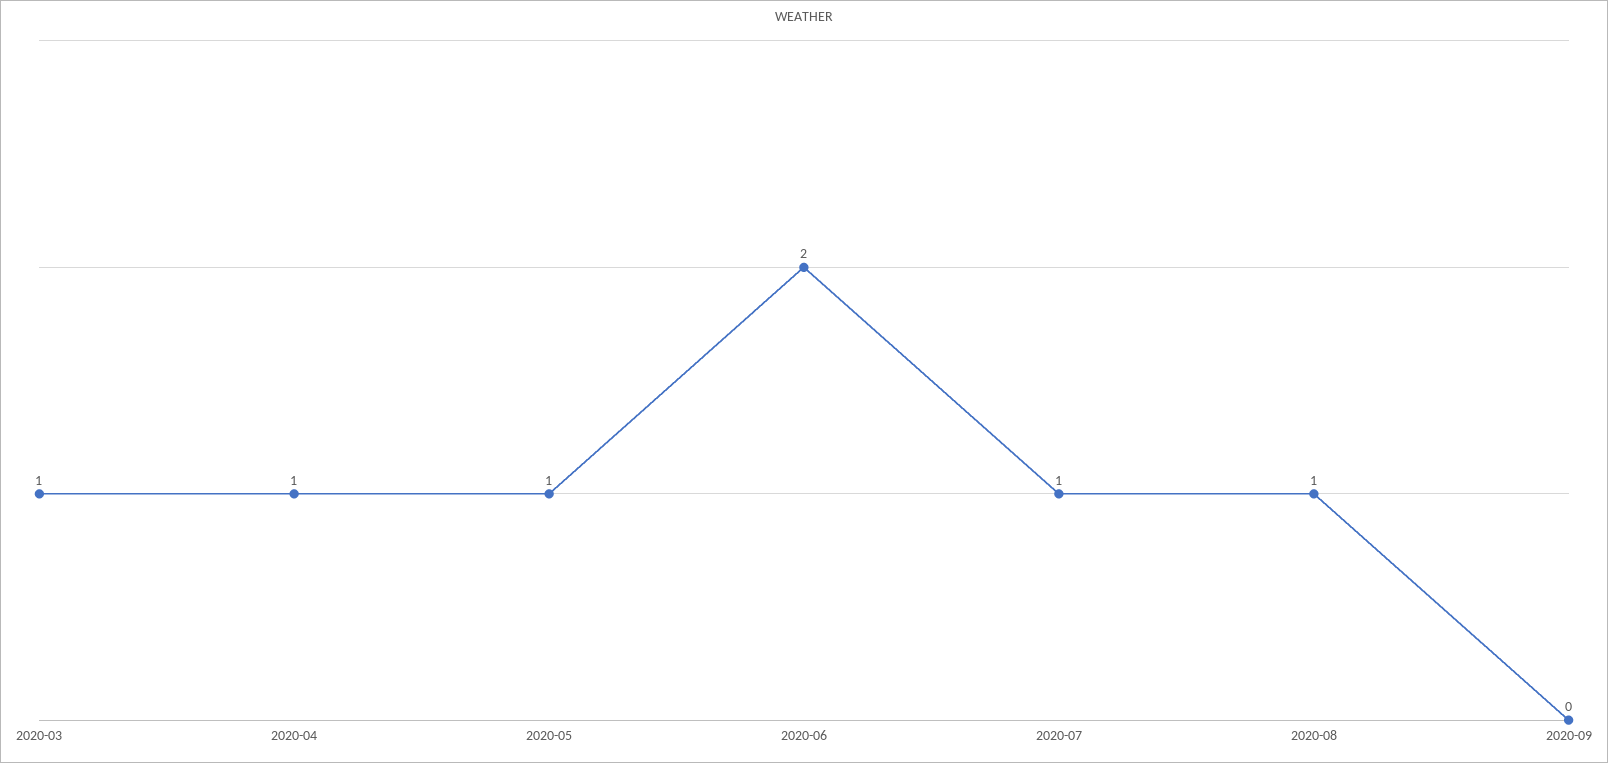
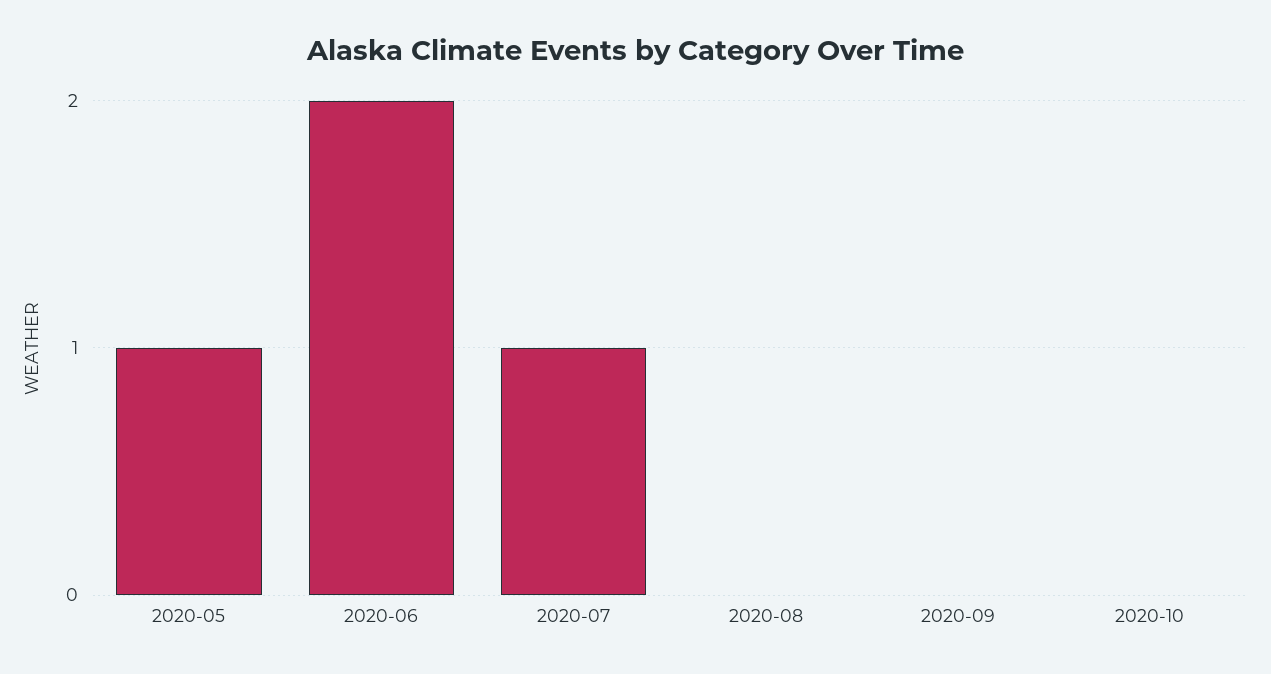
2020-03: 1 -> none
2020-04: 1 -> none
2020-08: 1 -> 0
2020-10: none -> 0

